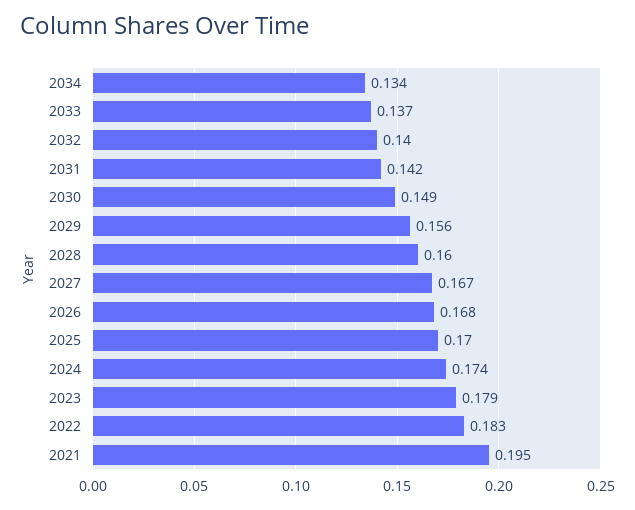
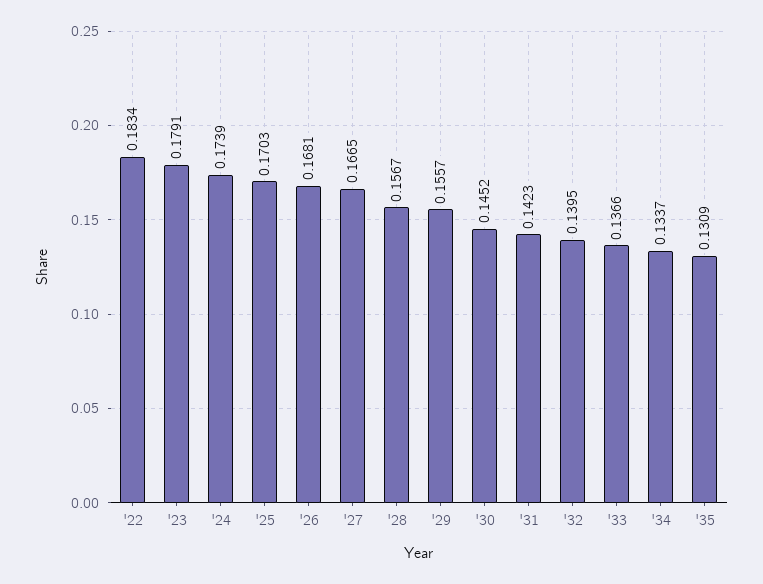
2030: 0.149 -> 0.1452
2028: 0.16 -> 0.1567
2021: 0.195 -> none
'35: none -> 0.1309

